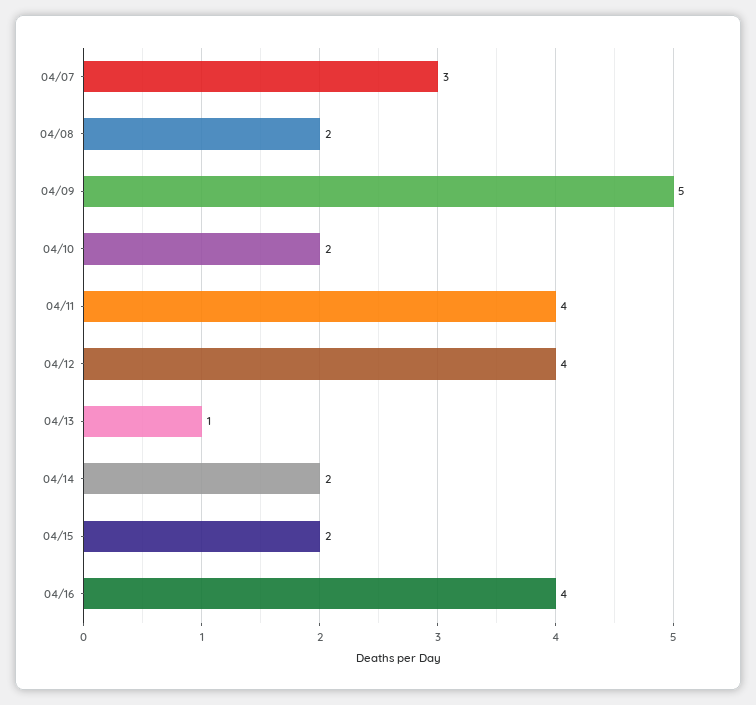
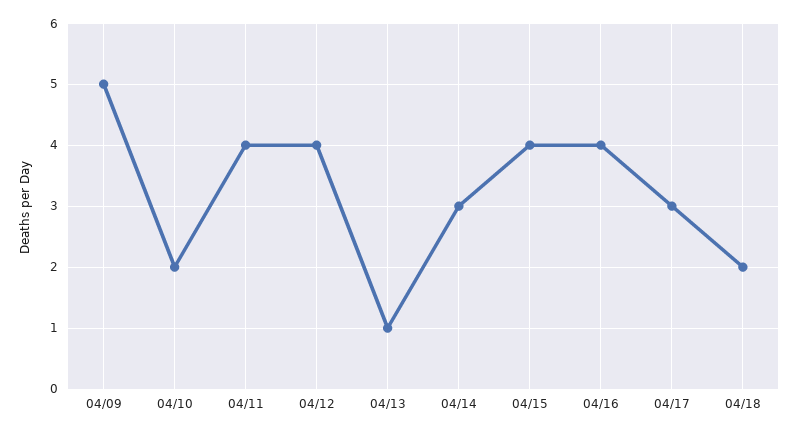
04/07: 3 -> none
04/08: 2 -> none
04/14: 2 -> 3
04/15: 2 -> 4
04/17: none -> 3
04/18: none -> 2

